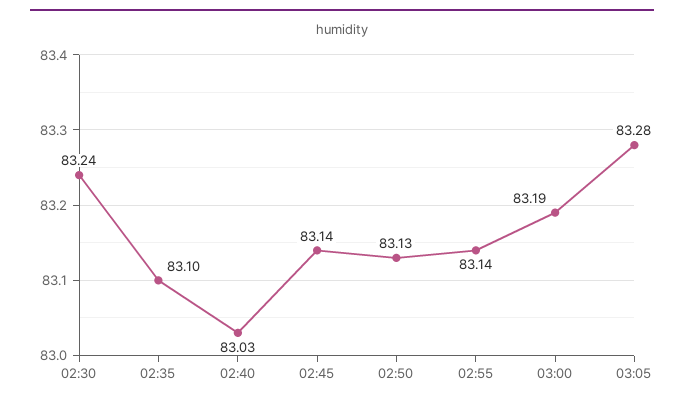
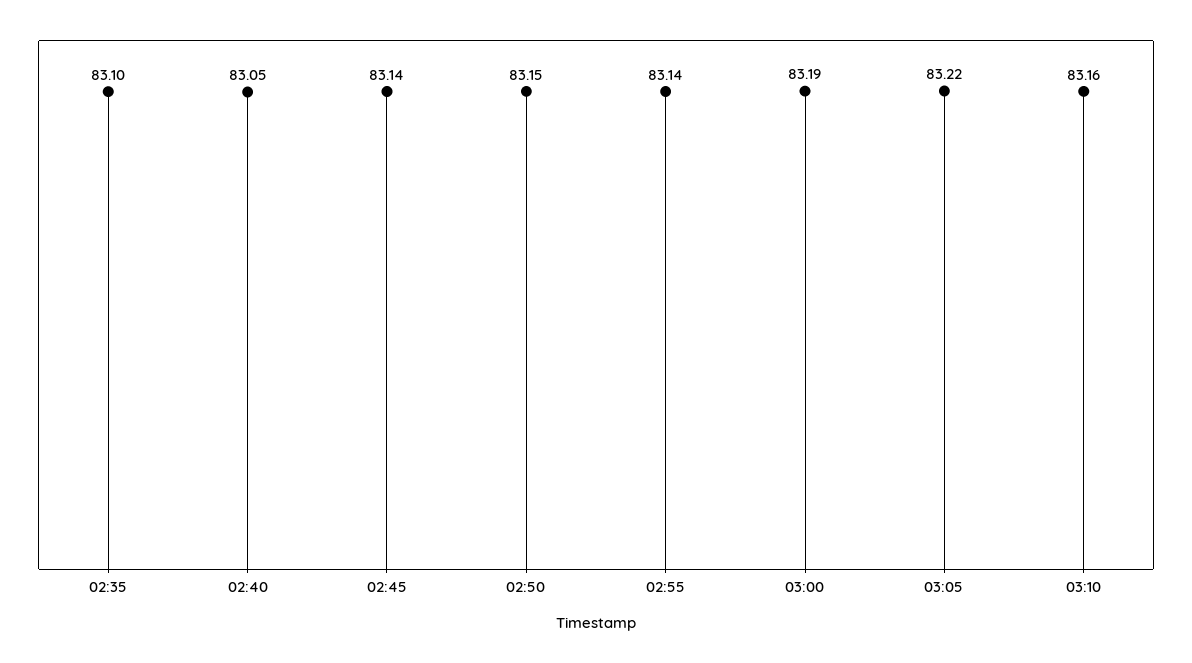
02:30: 83.24 -> none
02:40: 83.03 -> 83.05
02:50: 83.13 -> 83.15
03:05: 83.28 -> 83.22
03:10: none -> 83.16

